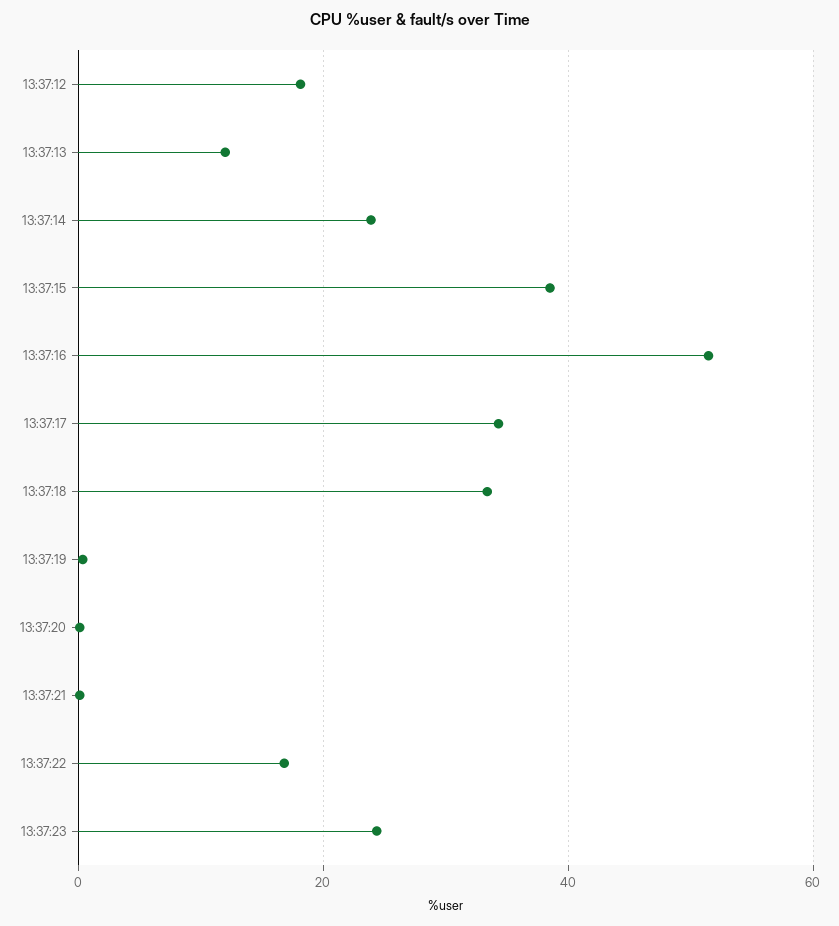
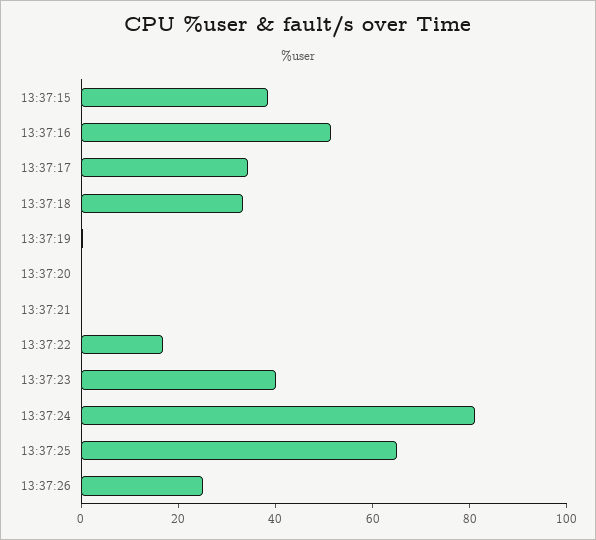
13:37:12: 18 -> none
13:37:13: 12 -> none
13:37:14: 24 -> none
13:37:23: 24 -> 40
13:37:24: none -> 80
13:37:25: none -> 65
13:37:26: none -> 25

